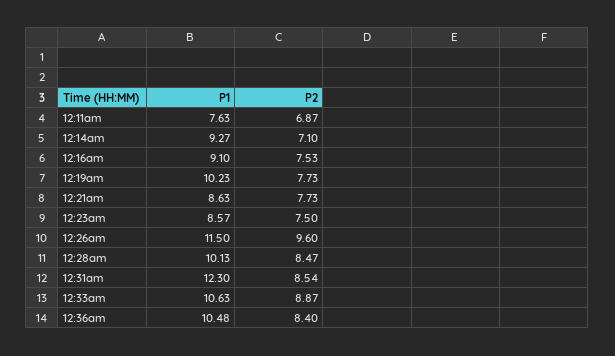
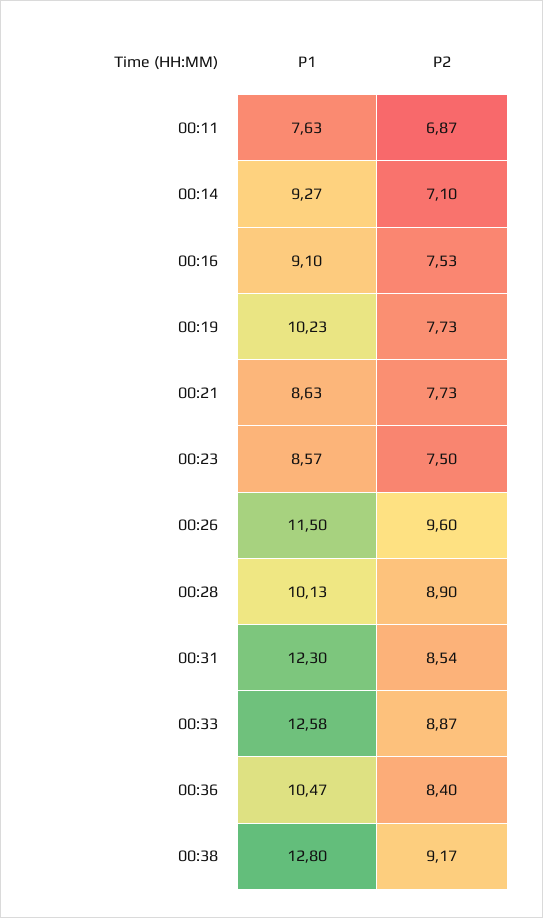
P2, 12:28am: 8.47 -> 8.9
P1, 12:33am: 10.63 -> 12.58
P1, 12:36am: 10.48 -> 10.47
P1, 00:38: none -> 12.8
P2, 00:38: none -> 9.17

